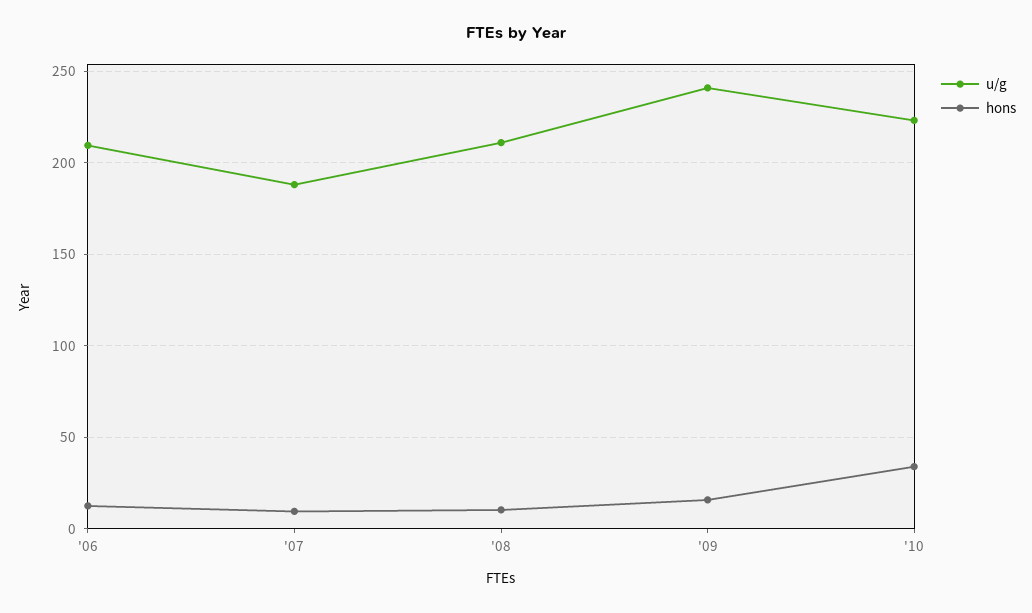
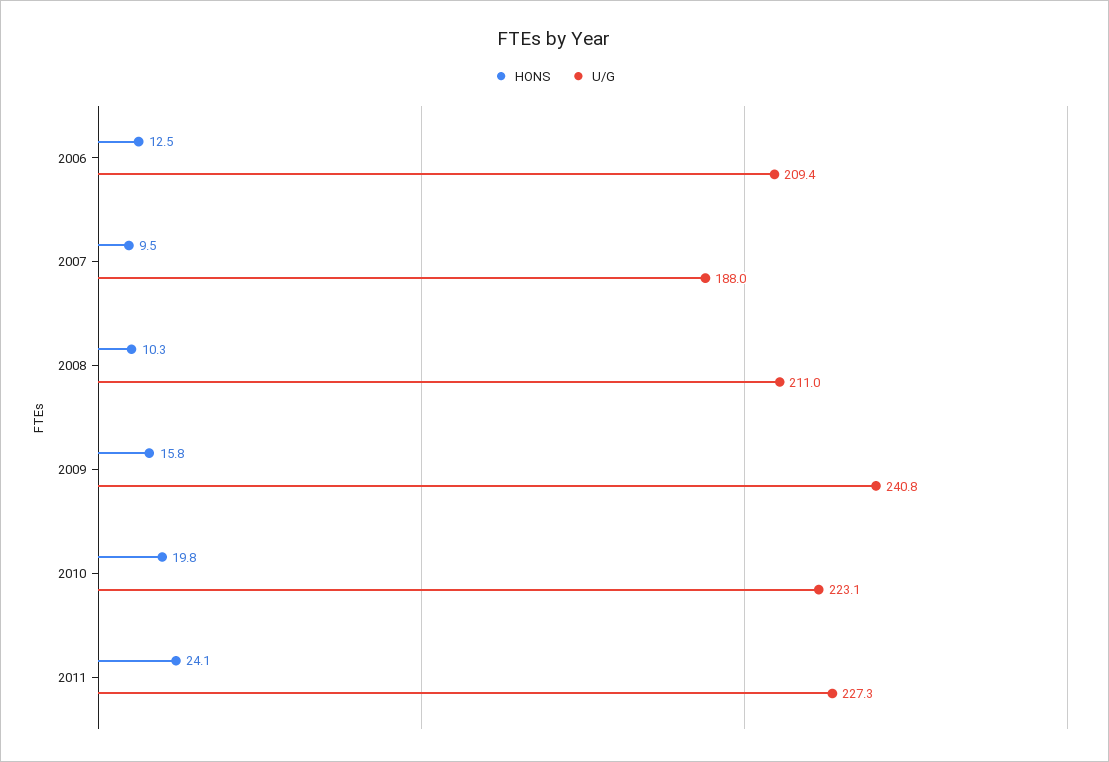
hons, '10: 35 -> 19.8
hons, 2011: none -> 24.1
u/g, 2011: none -> 227.3

